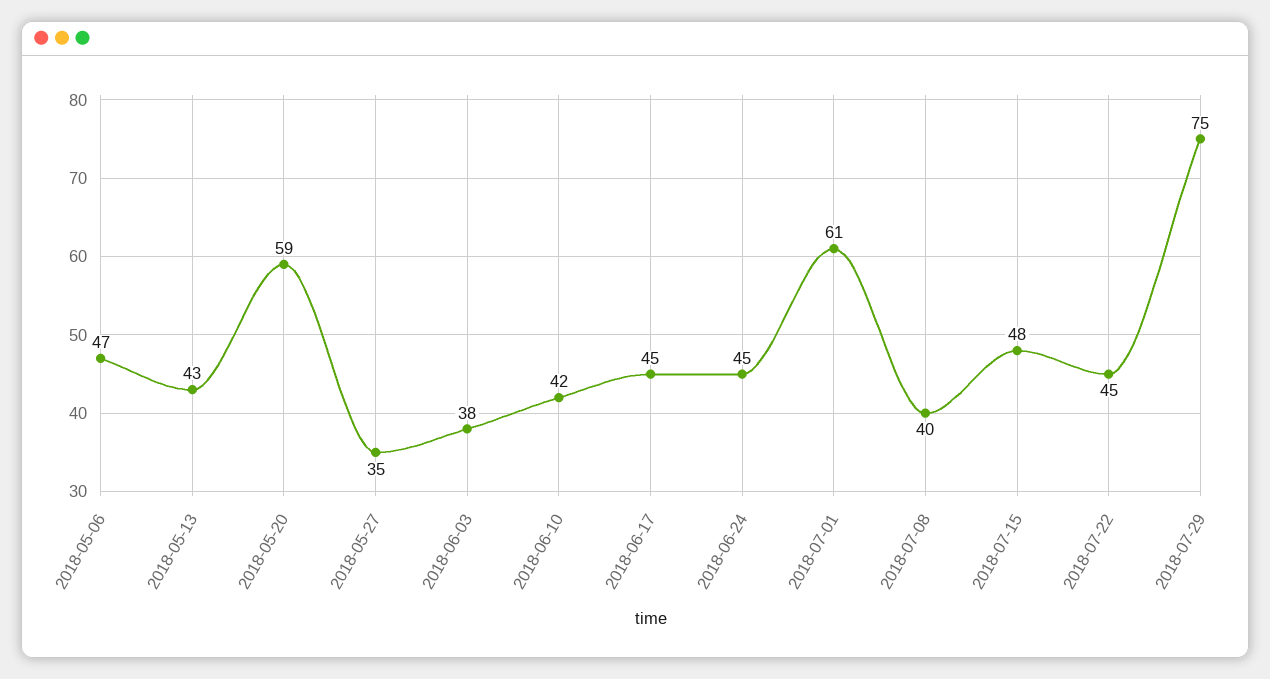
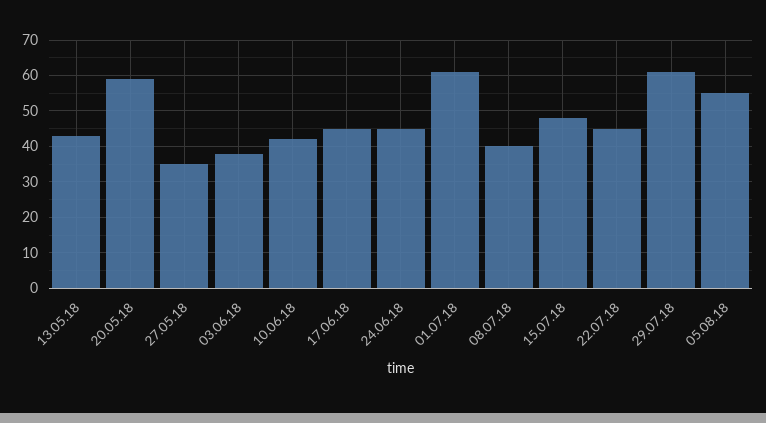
2018-05-06: 47 -> none
2018-07-29: 75 -> 60
05.08.18: none -> 55

